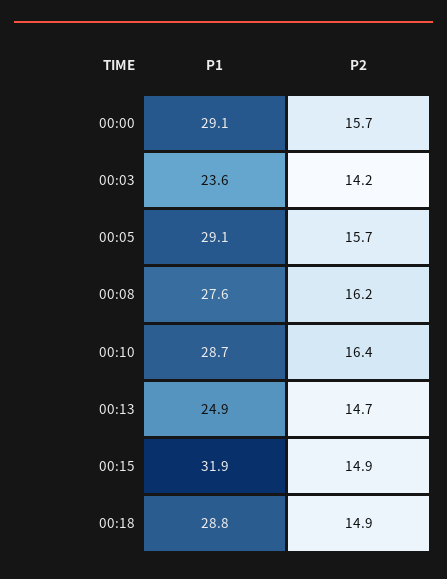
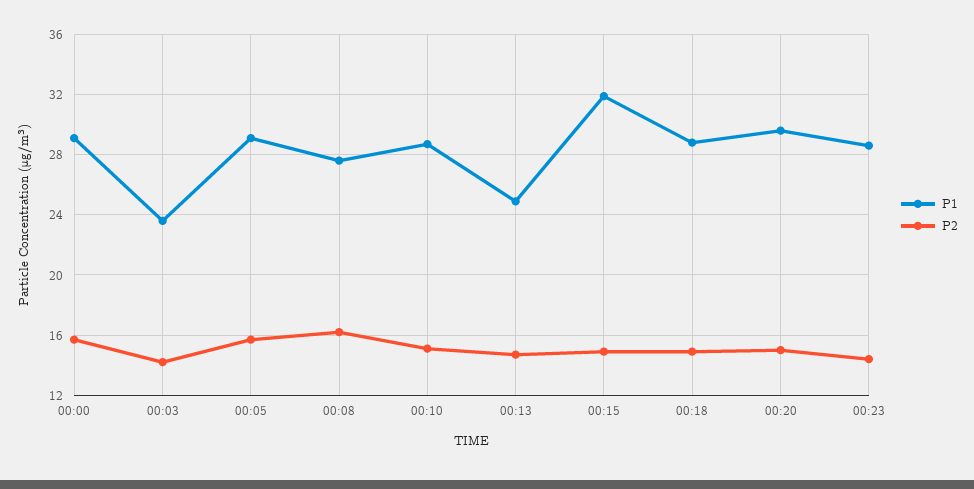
P2, 00:10: 16.4 -> 15
P1, 00:20: none -> 29.5
P2, 00:20: none -> 15
P1, 00:23: none -> 28.5
P2, 00:23: none -> 14.5

